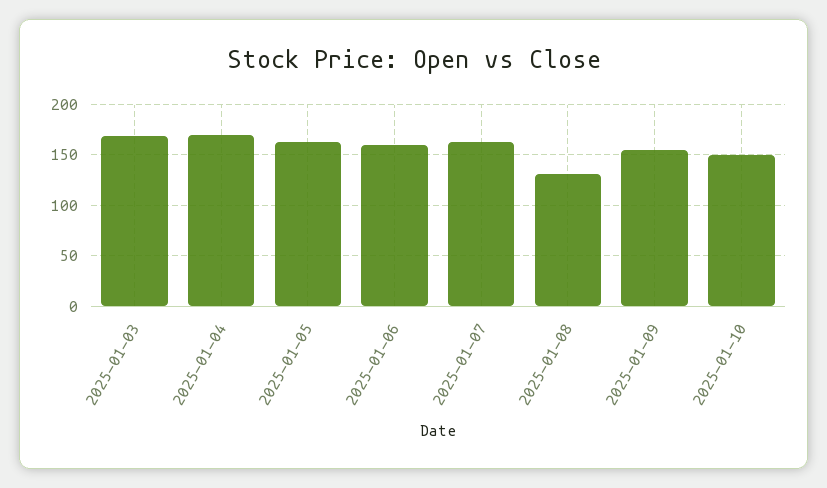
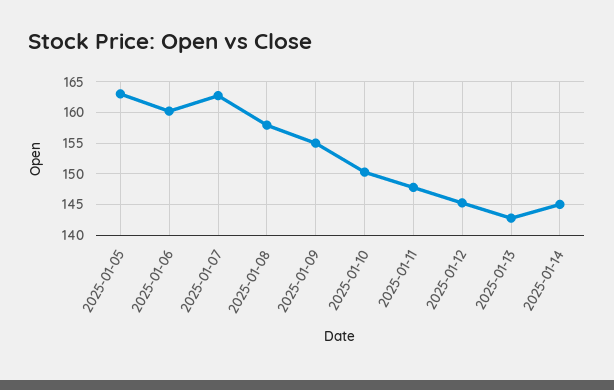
2025-01-03: 170 -> none
2025-01-04: 170 -> none
2025-01-08: 130 -> 158
2025-01-11: none -> 148
2025-01-12: none -> 145
2025-01-13: none -> 143
2025-01-14: none -> 145

